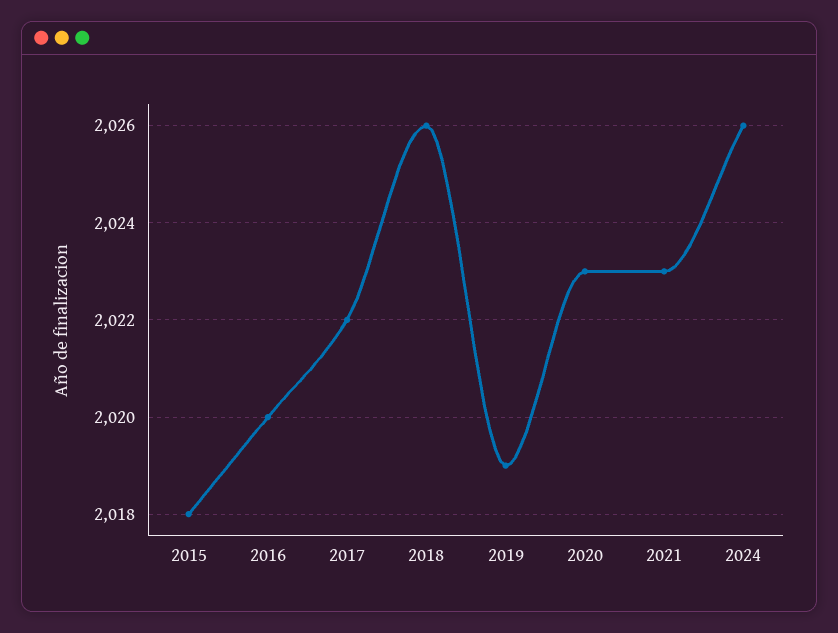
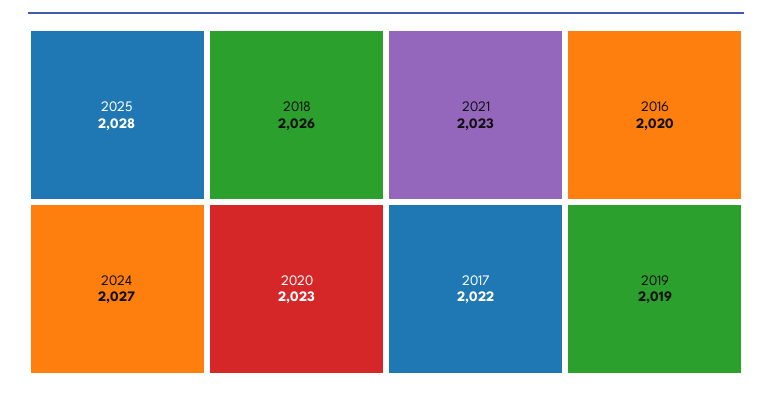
2015: 2018 -> none
2024: 2026 -> 2027
2025: none -> 2028

